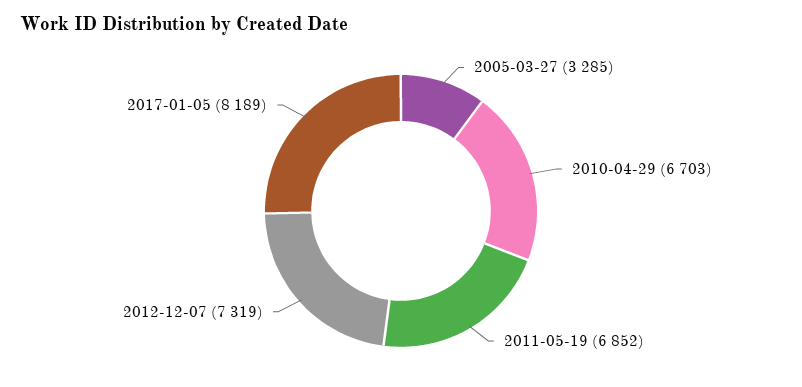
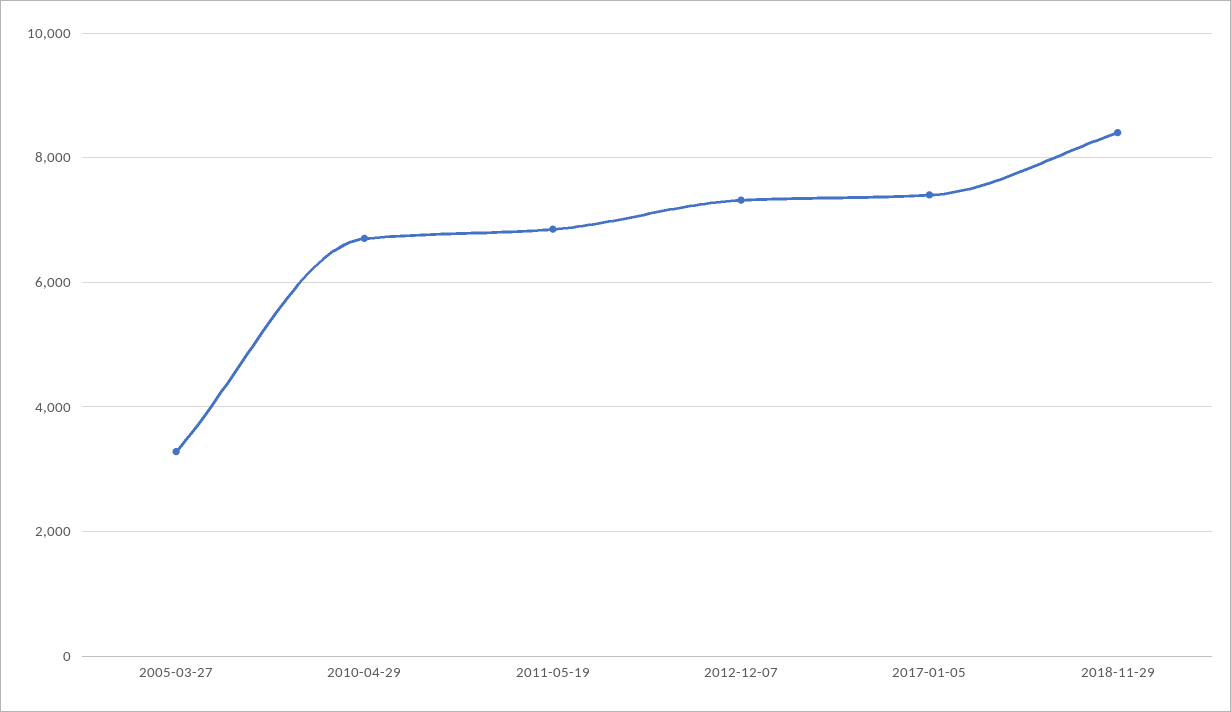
2017-01-05: 8189 -> 7400
2018-11-29: none -> 8400

